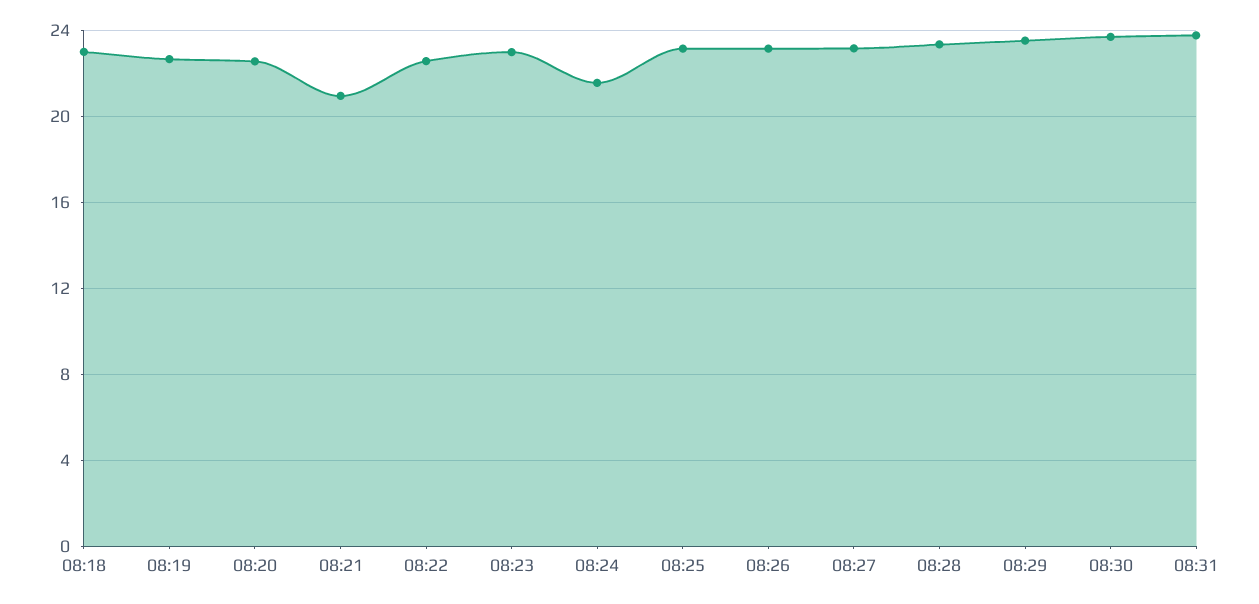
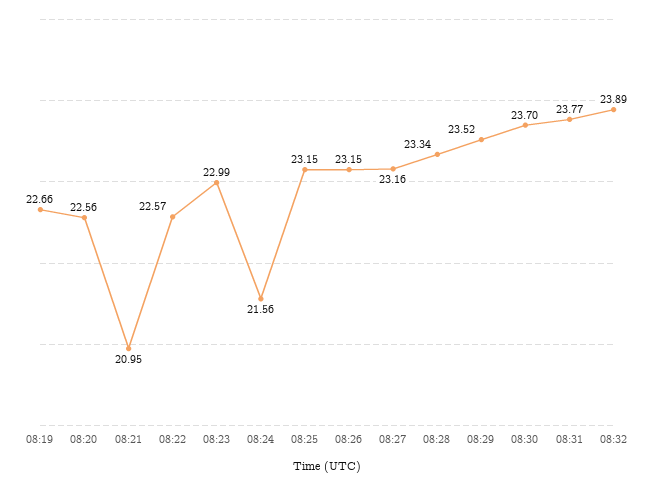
08:18: 23 -> none
08:32: none -> 23.89

